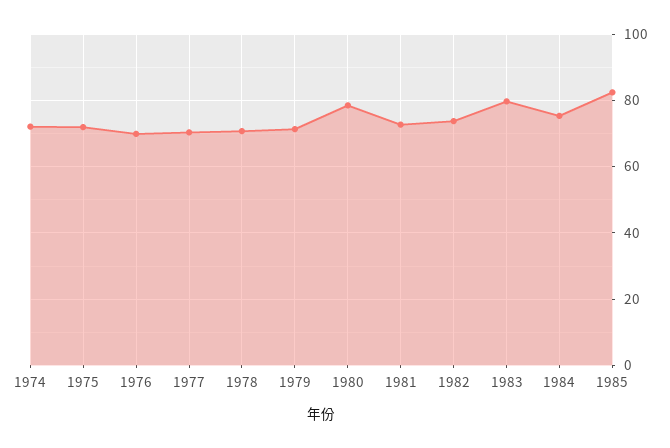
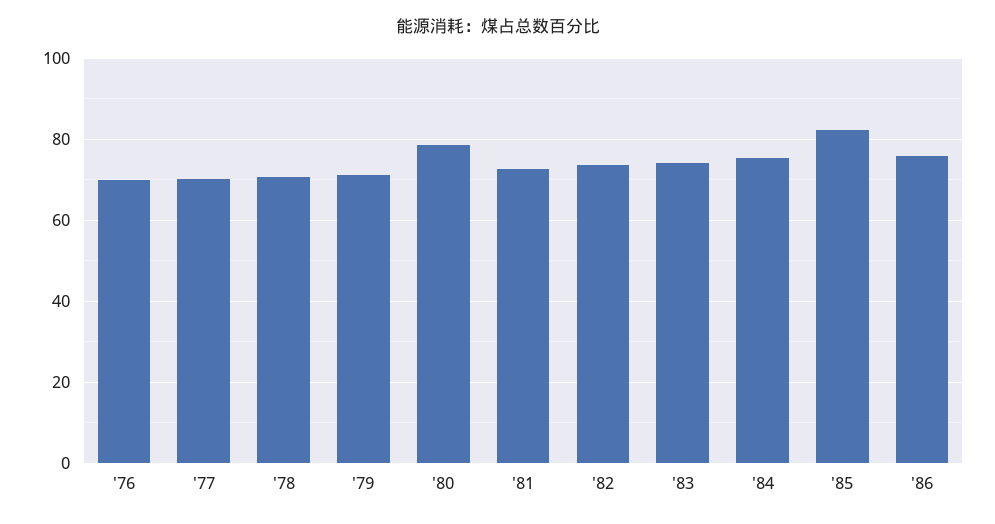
1974: 72 -> none
1975: 72 -> none
1983: 80 -> 74
'86: none -> 76

